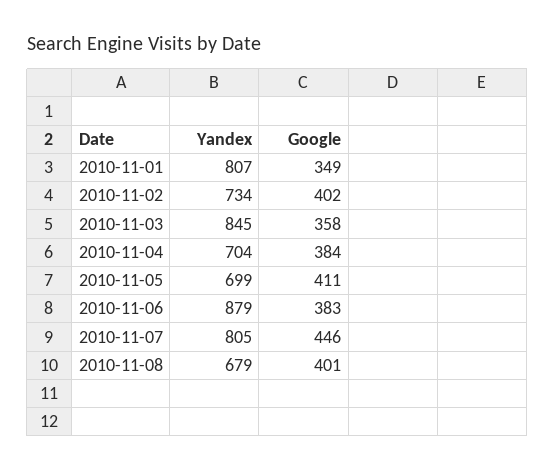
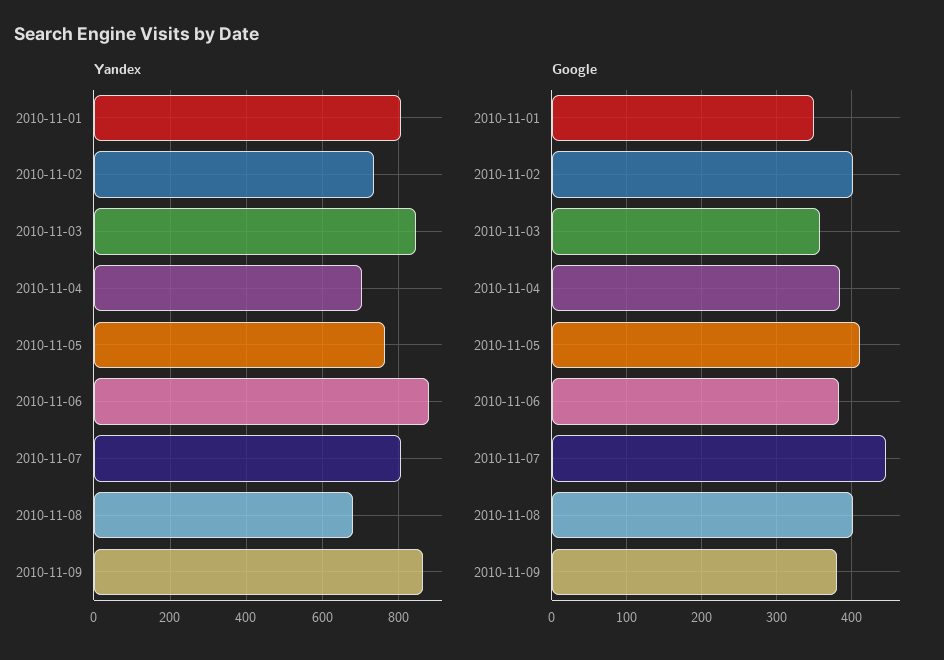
Yandex, 2010-11-05: 699 -> 760
Yandex, 2010-11-09: none -> 860
Google, 2010-11-09: none -> 380

